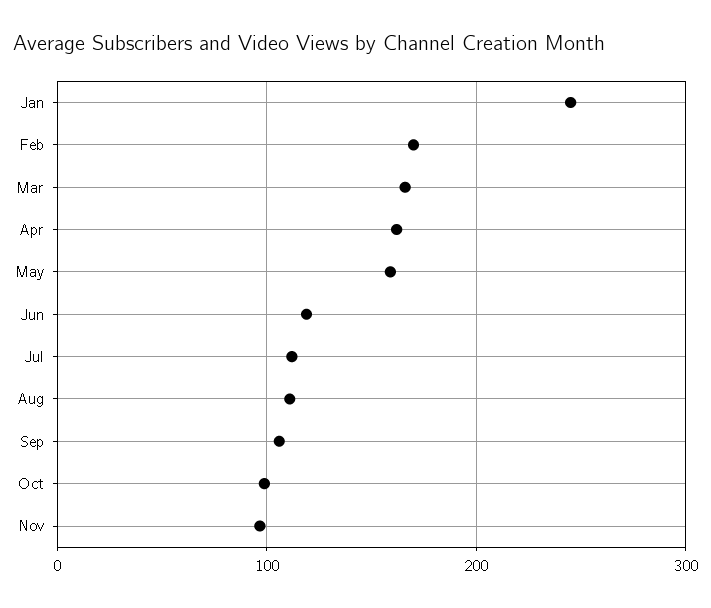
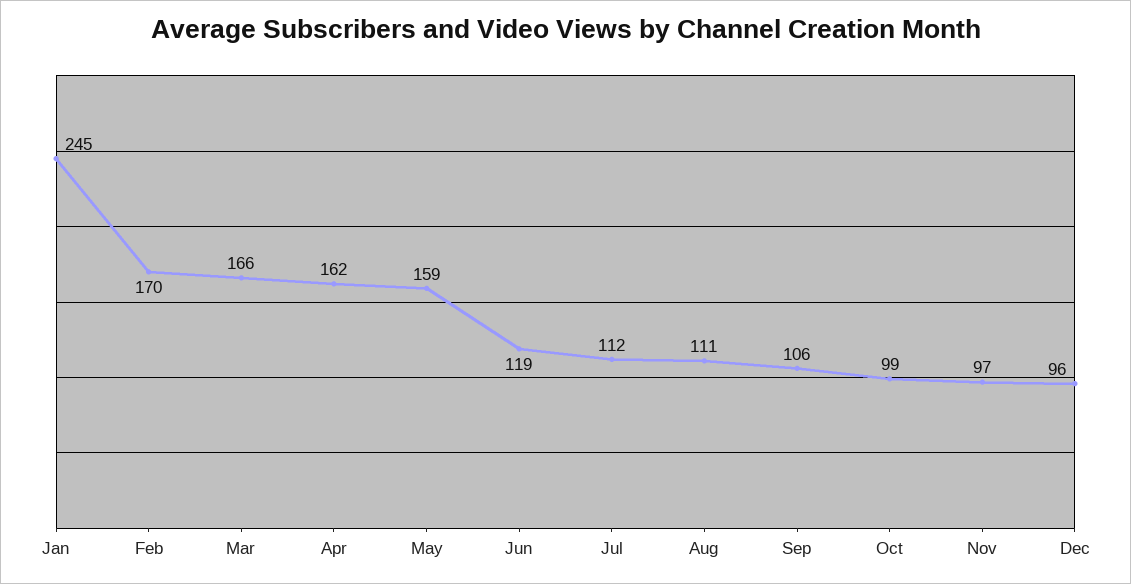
Dec: none -> 96

